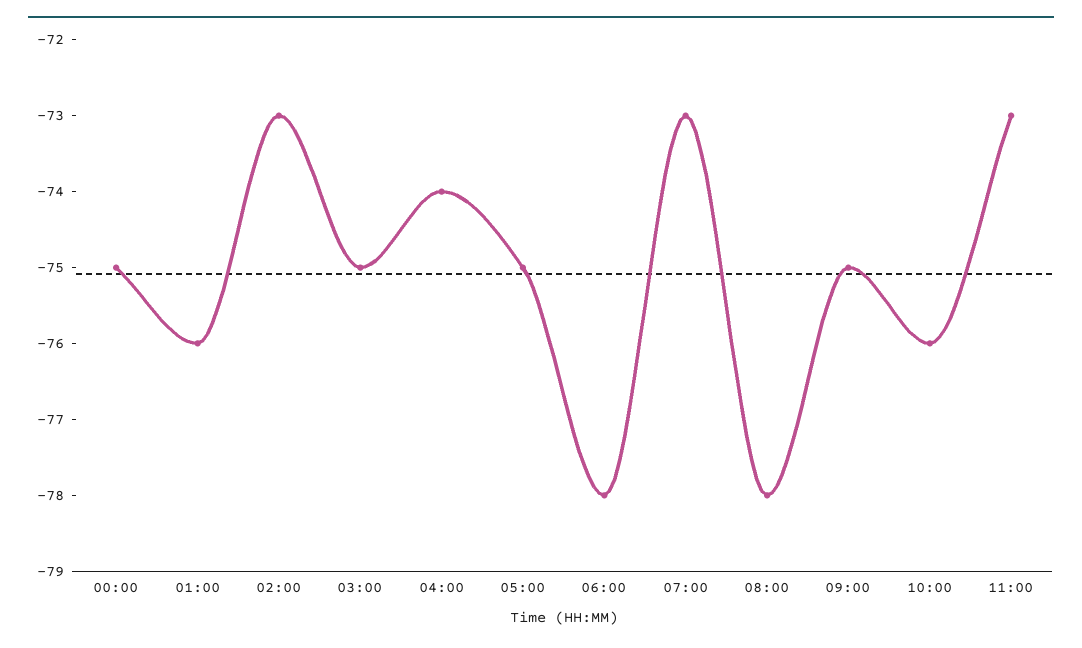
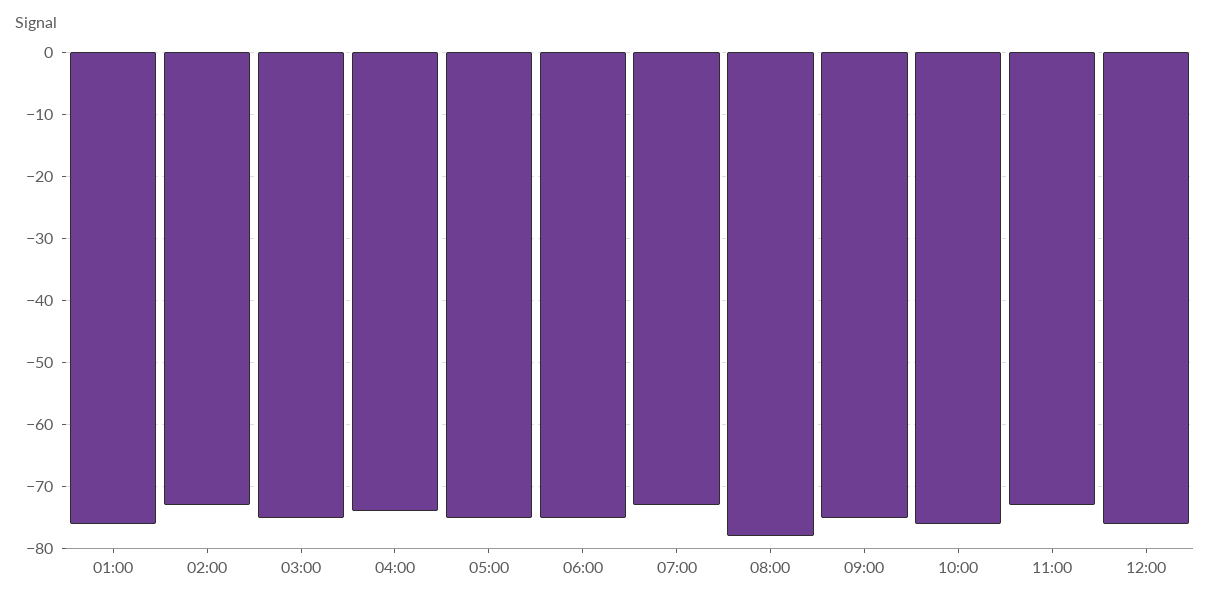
00:00: -75 -> none
06:00: -78 -> -75
12:00: none -> -76

